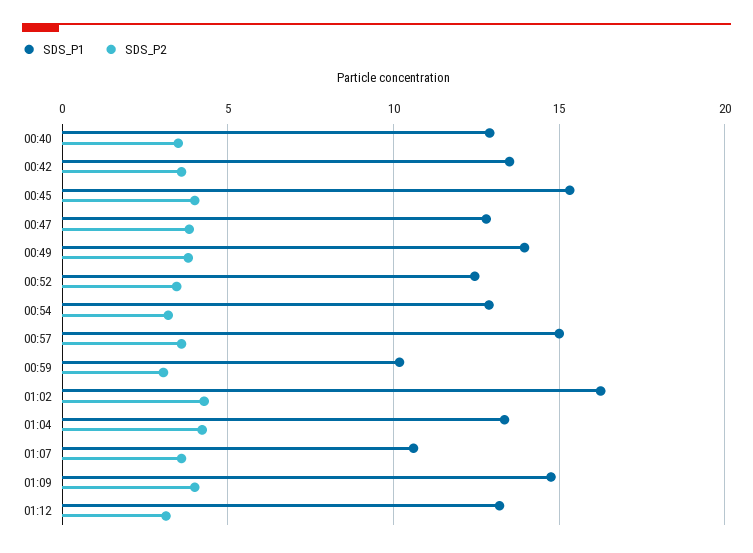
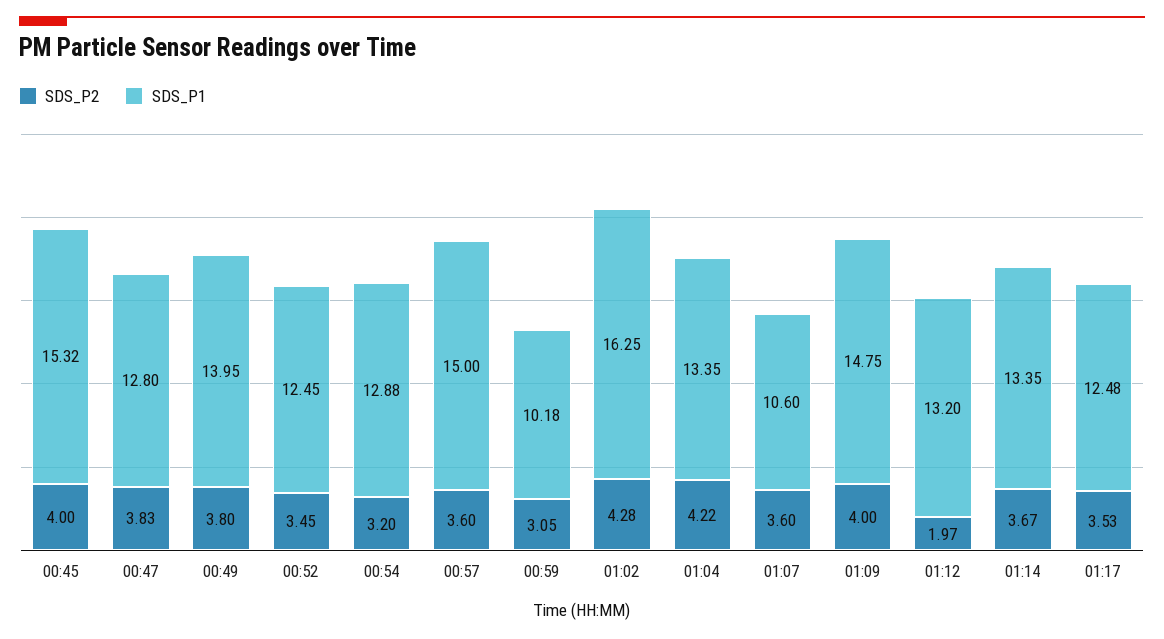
SDS_P1, 00:40: 13 -> none
SDS_P2, 00:40: 3.5 -> none
SDS_P1, 00:42: 13.5 -> none
SDS_P2, 00:42: 3.5 -> none
SDS_P2, 01:12: 3 -> 1.97
SDS_P2, 01:14: none -> 3.67
SDS_P1, 01:14: none -> 13.35
SDS_P2, 01:17: none -> 3.53
SDS_P1, 01:17: none -> 12.48

